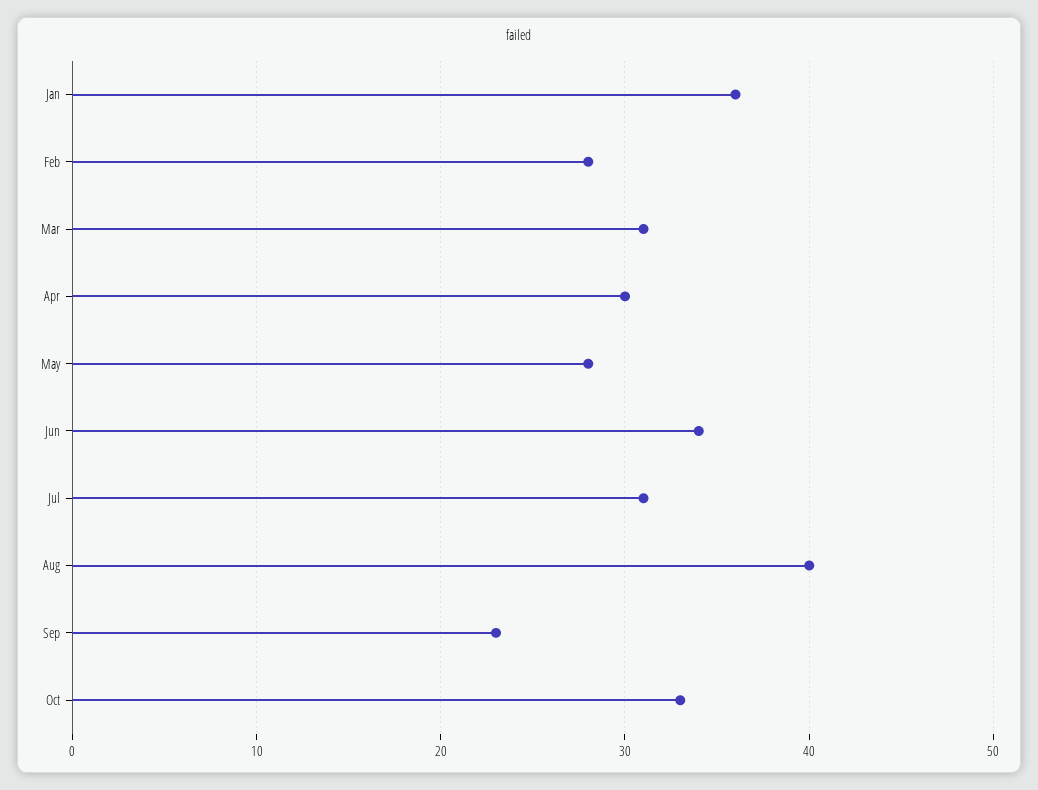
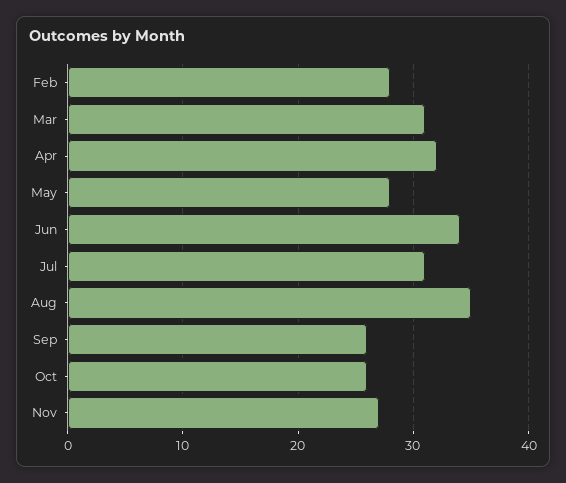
Jan: 36 -> none
Apr: 30 -> 32
Aug: 40 -> 35
Sep: 23 -> 26
Oct: 33 -> 26
Nov: none -> 27

